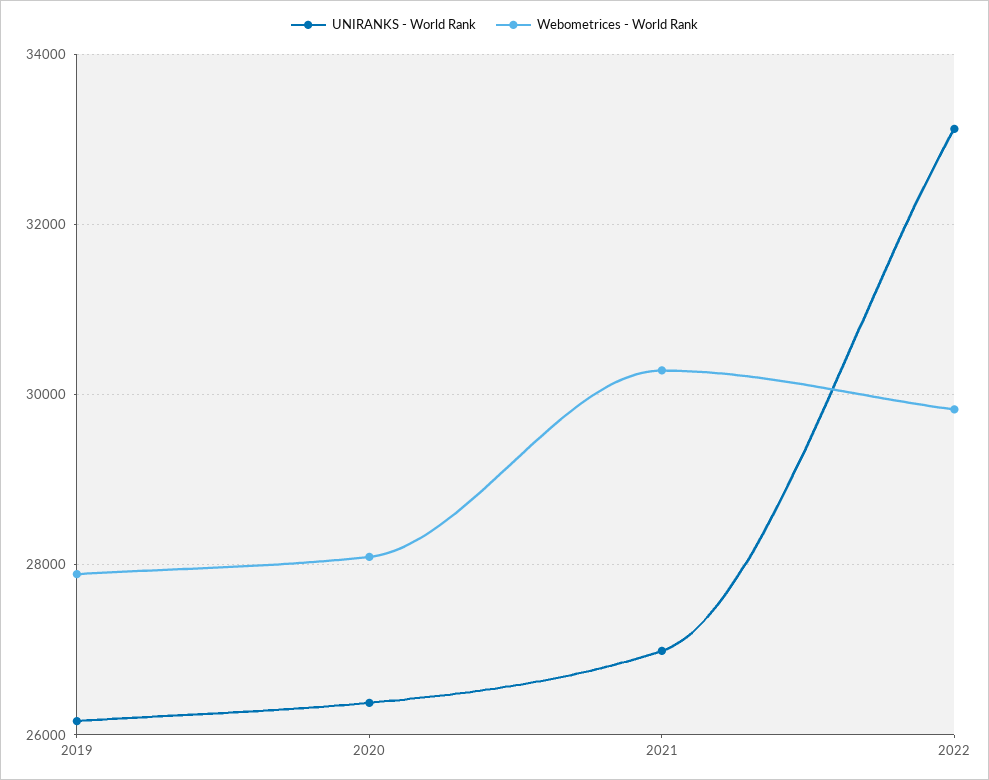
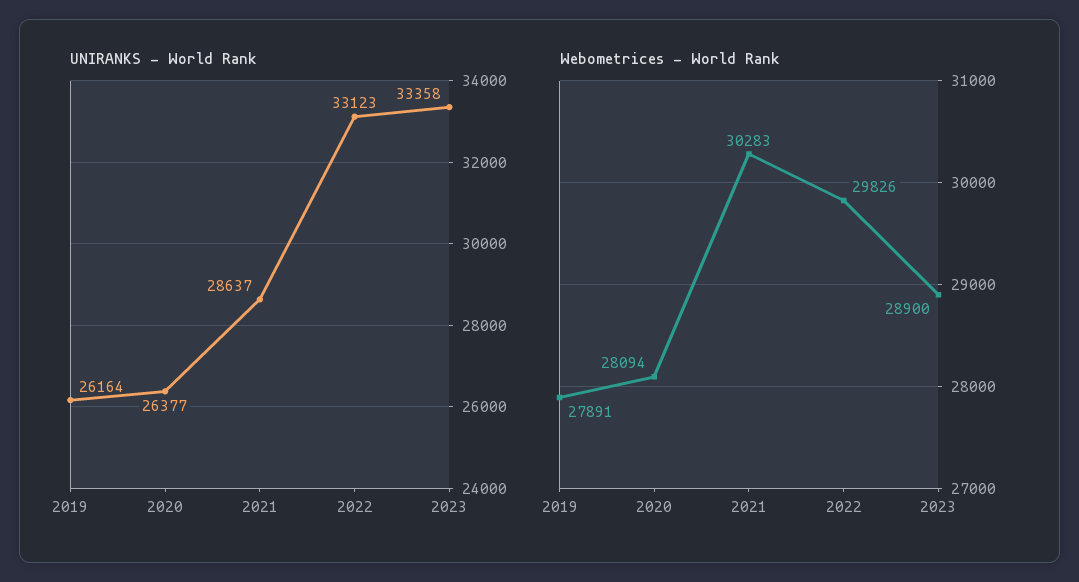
UNIRANKS - World Rank, 2021: 27000 -> 28637
UNIRANKS - World Rank, 2023: none -> 33358
Webometrices - World Rank, 2023: none -> 28900

